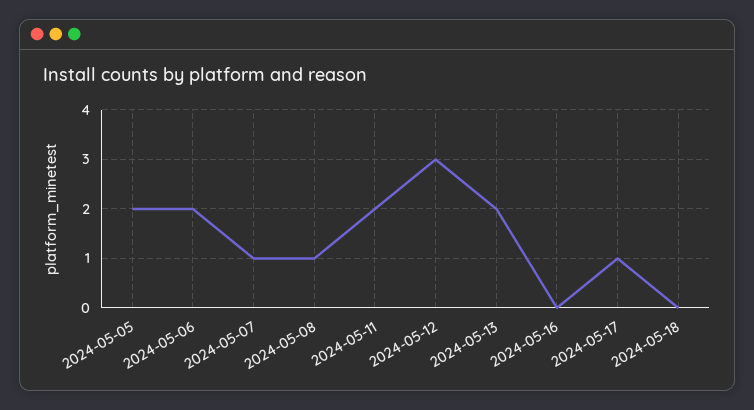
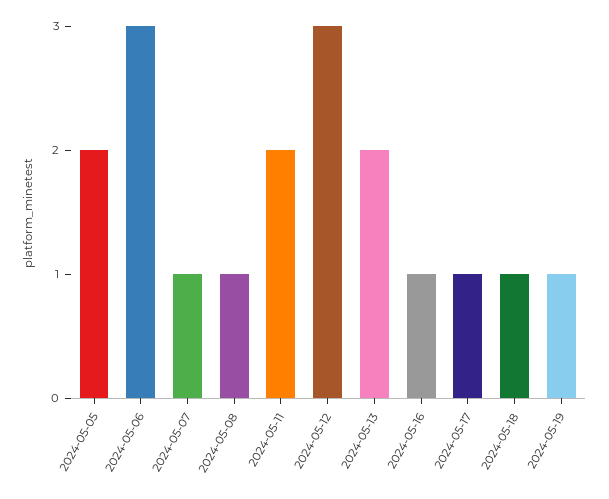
2024-05-06: 2 -> 3
2024-05-16: 0 -> 1
2024-05-18: 0 -> 1
2024-05-19: none -> 1

